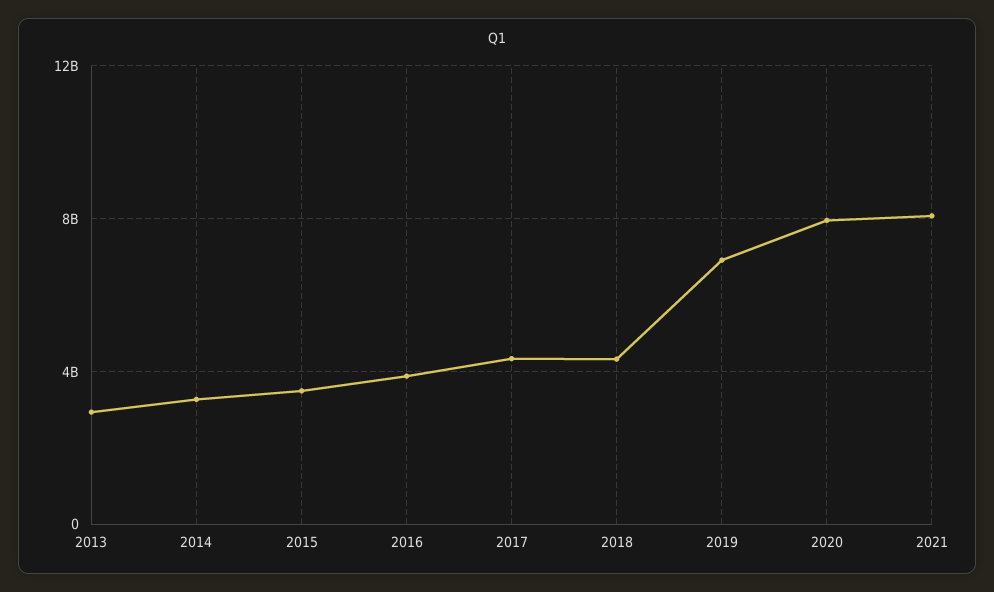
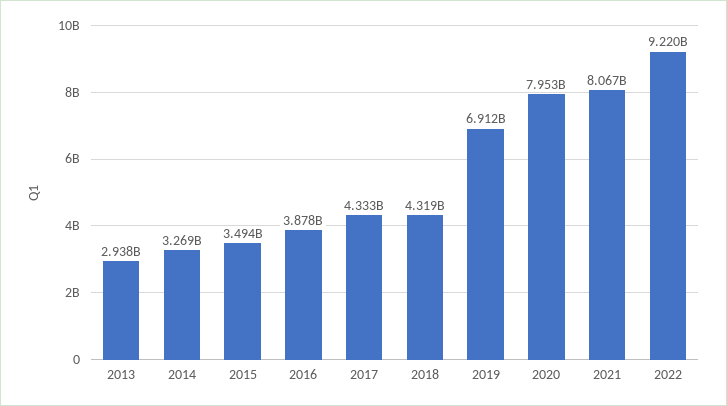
2022: none -> 9220000000

